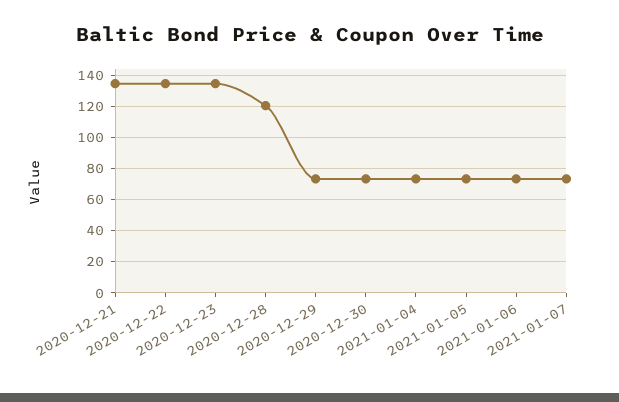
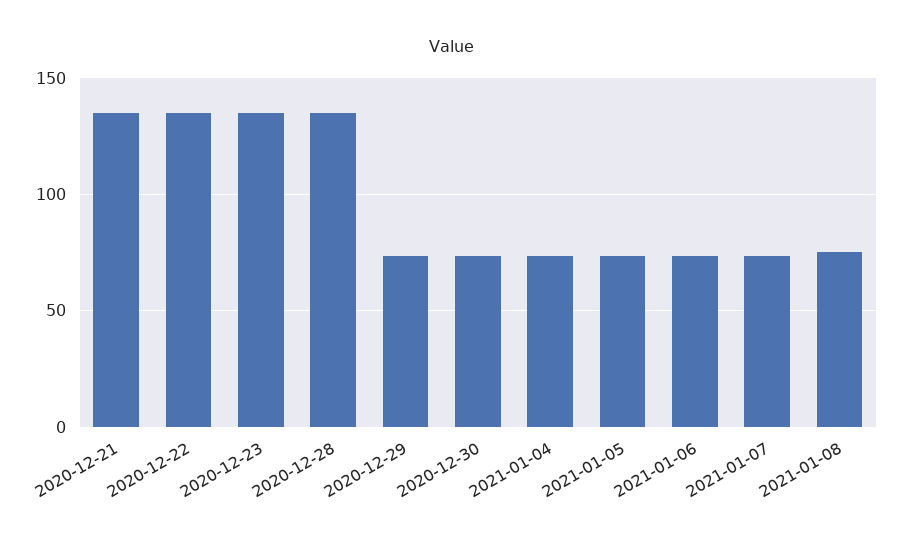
2020-12-28: 120 -> 135
2021-01-08: none -> 75

